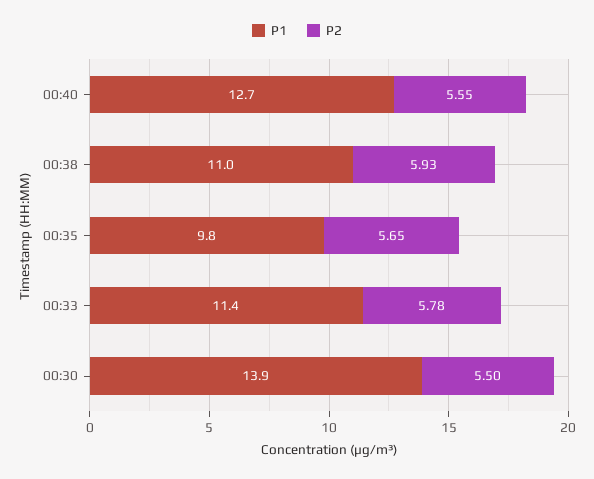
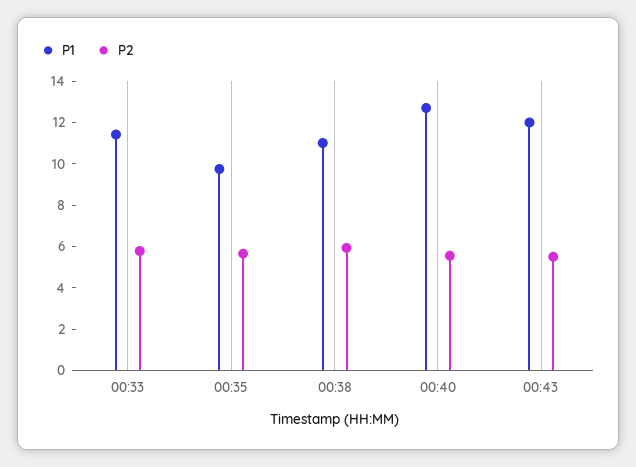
P1, 00:30: 13.9 -> none
P2, 00:30: 5.5 -> none
P1, 00:43: none -> 12
P2, 00:43: none -> 5.5

